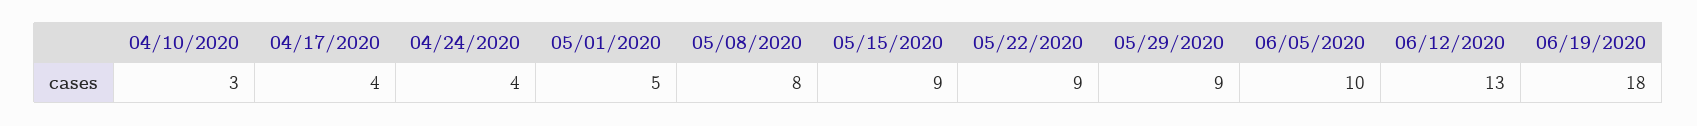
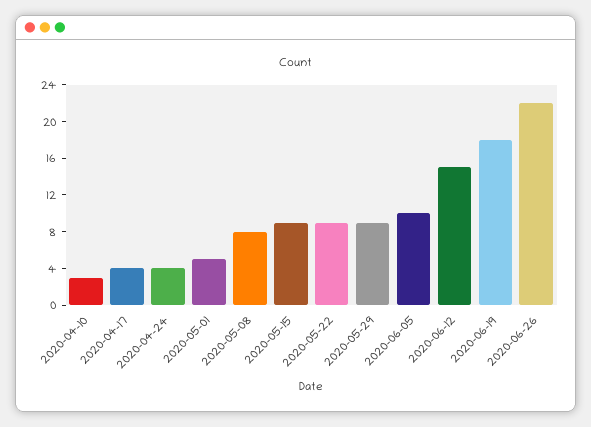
06/12/2020: 13 -> 15
2020-06-26: none -> 22

